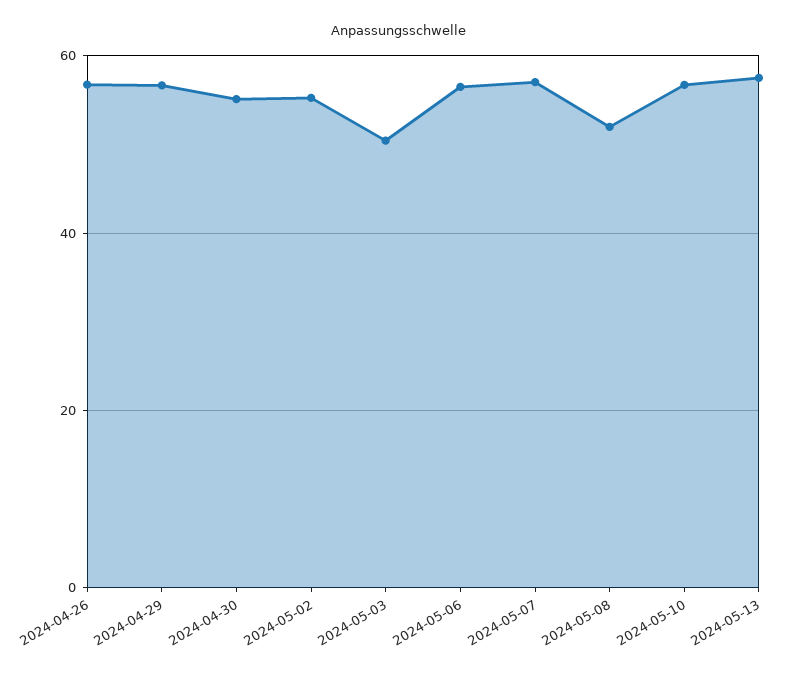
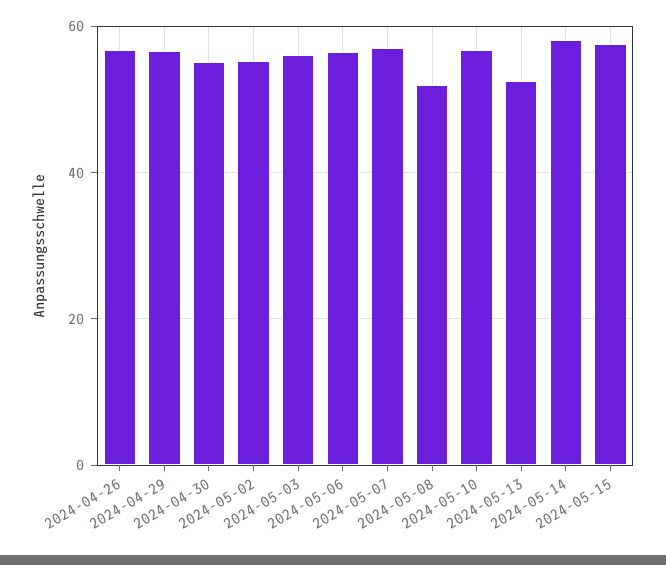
2024-05-03: 50 -> 56
2024-05-13: 58 -> 52
2024-05-14: none -> 58
2024-05-15: none -> 58

